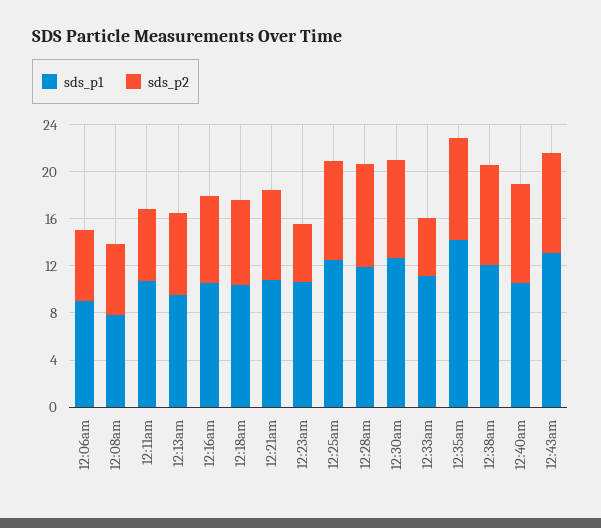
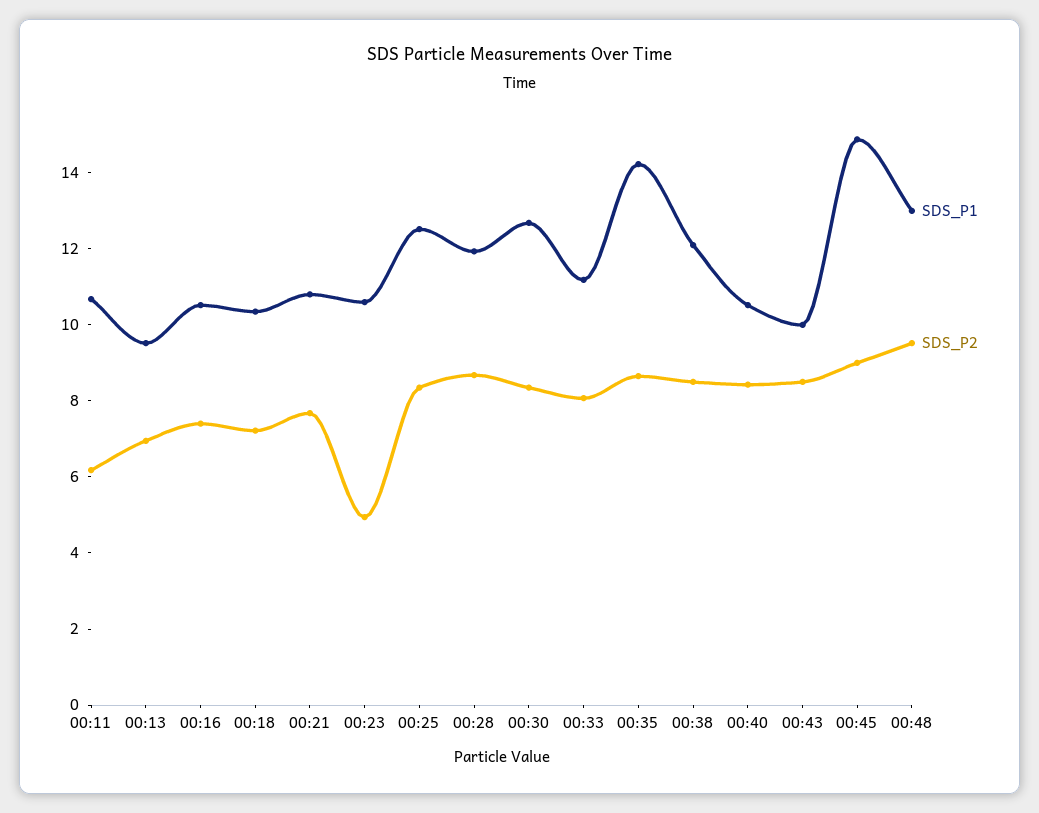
sds_p1, 12:06am: 9 -> none
sds_p2, 12:06am: 6 -> none
sds_p1, 12:08am: 8 -> none
sds_p2, 12:08am: 6 -> none
sds_p2, 12:33am: 5 -> 8
sds_p1, 12:43am: 13 -> 10
sds_p1, 00:45: none -> 15
sds_p2, 00:45: none -> 9
sds_p1, 00:48: none -> 13
sds_p2, 00:48: none -> 9.5

